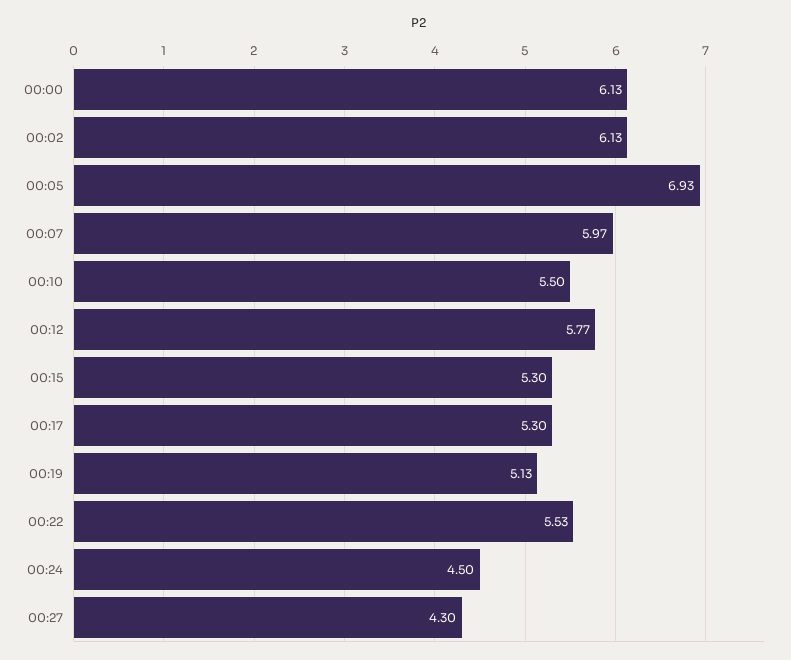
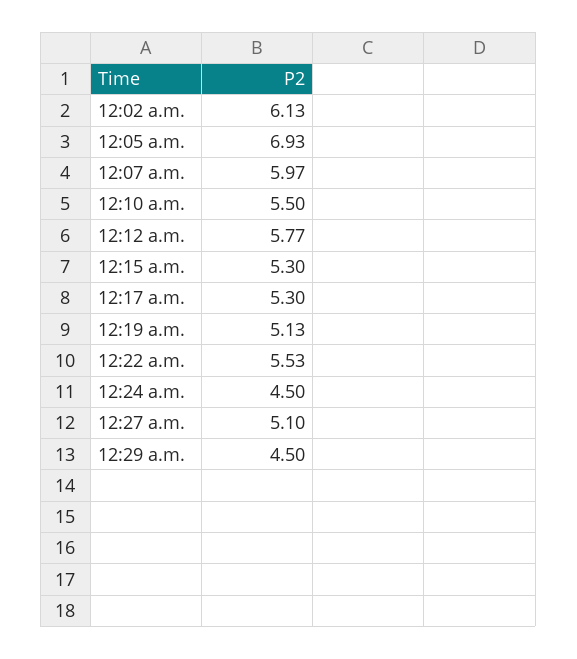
00:00: 6.13 -> none
00:27: 4.3 -> 5.1
12:29 a.m.: none -> 4.5

